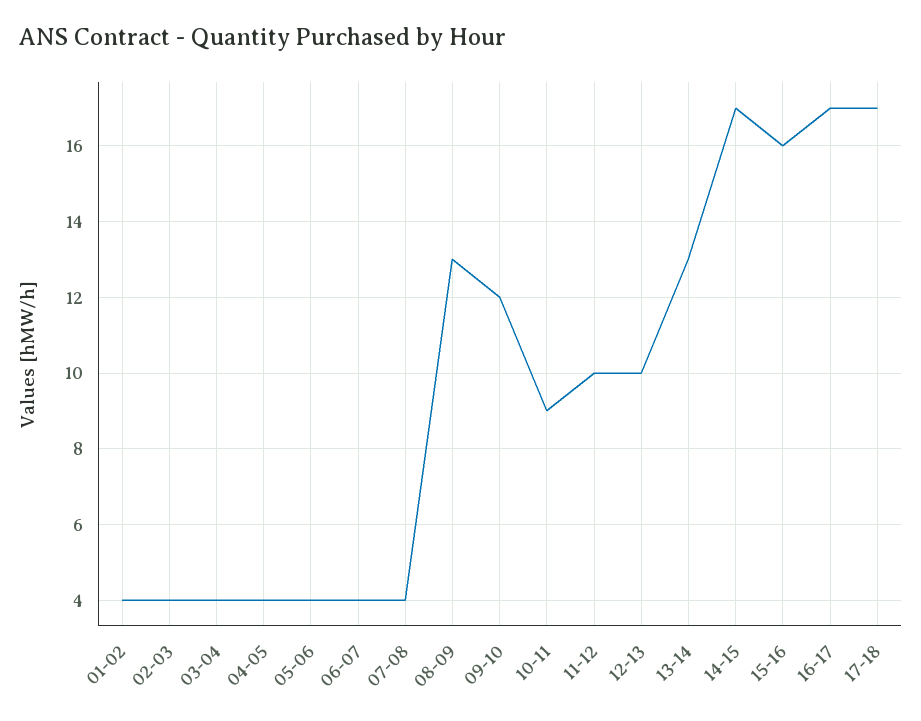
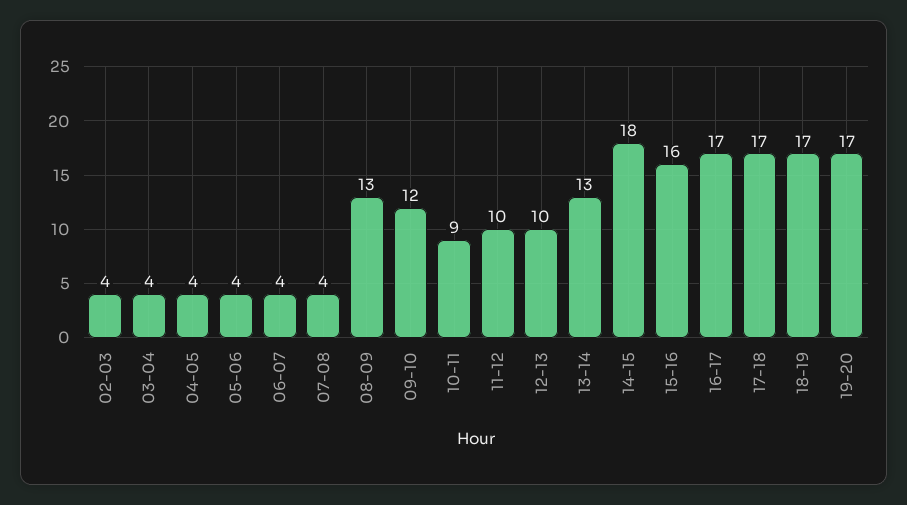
01-02: 4 -> none
14-15: 17 -> 18
18-19: none -> 17
19-20: none -> 17

